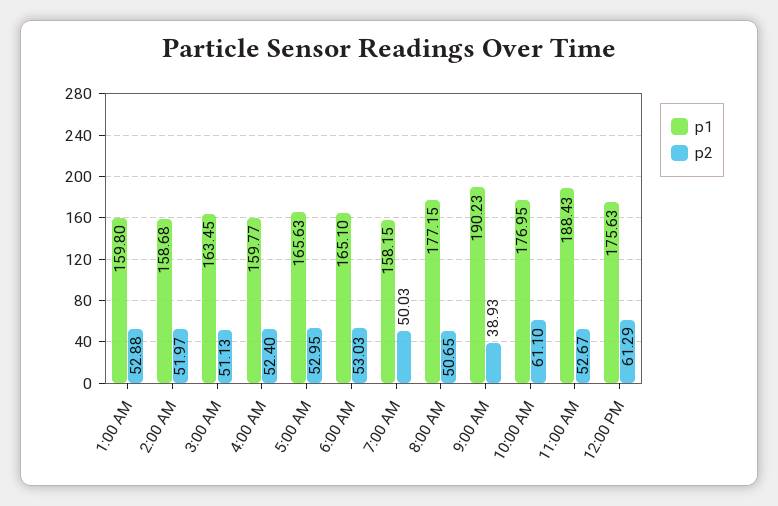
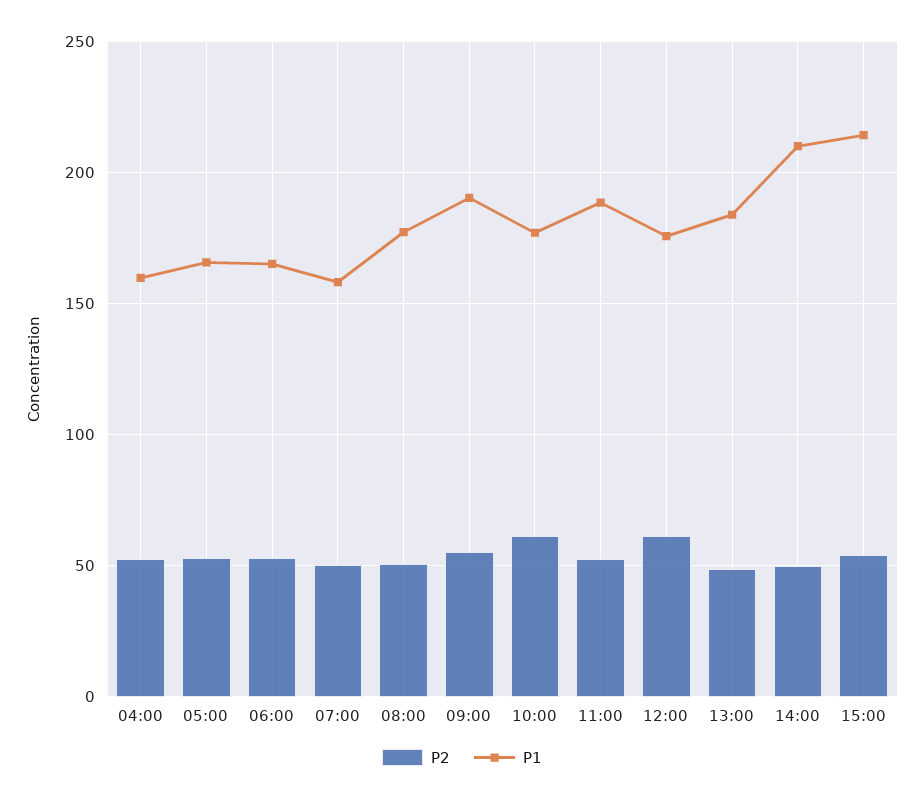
p1, 1:00 AM: 159.8 -> none
p2, 1:00 AM: 52.88 -> none
p1, 2:00 AM: 158.68 -> none
p2, 2:00 AM: 51.97 -> none
p1, 3:00 AM: 163.45 -> none
p2, 3:00 AM: 51.13 -> none
p2, 9:00 AM: 38.93 -> 55
p2, 13:00: none -> 50
p1, 13:00: none -> 185
p2, 14:00: none -> 50
p1, 14:00: none -> 210
p2, 15:00: none -> 55
p1, 15:00: none -> 215

